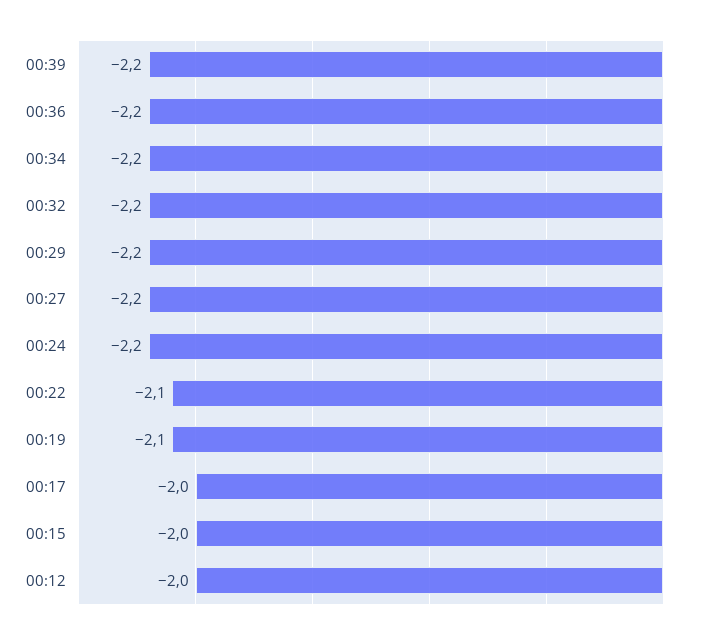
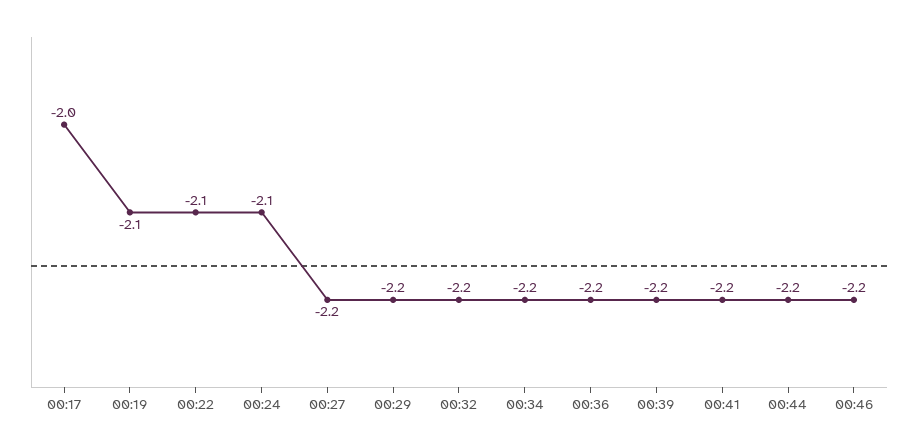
00:24: -2.2 -> -2.1
00:15: -2 -> none
00:12: -2 -> none
00:41: none -> -2.2
00:44: none -> -2.2
00:46: none -> -2.2

